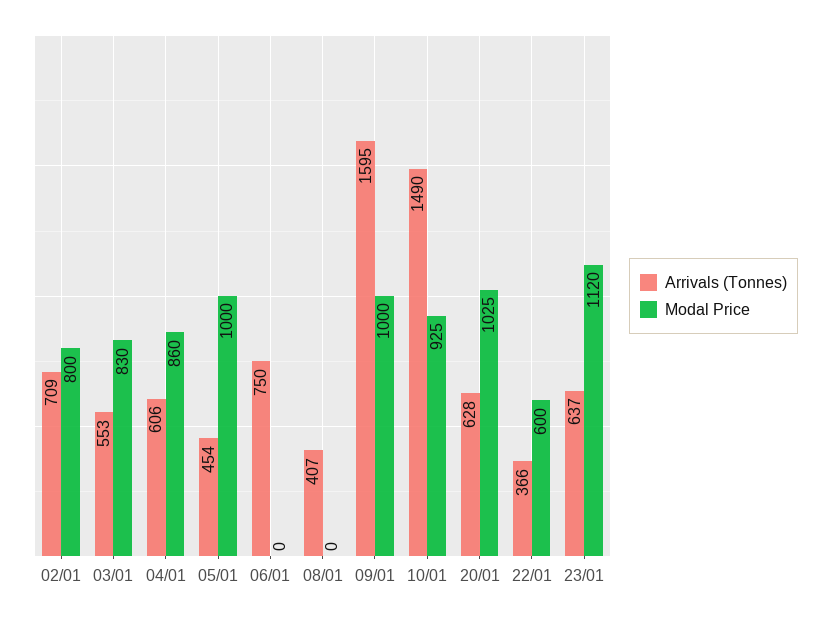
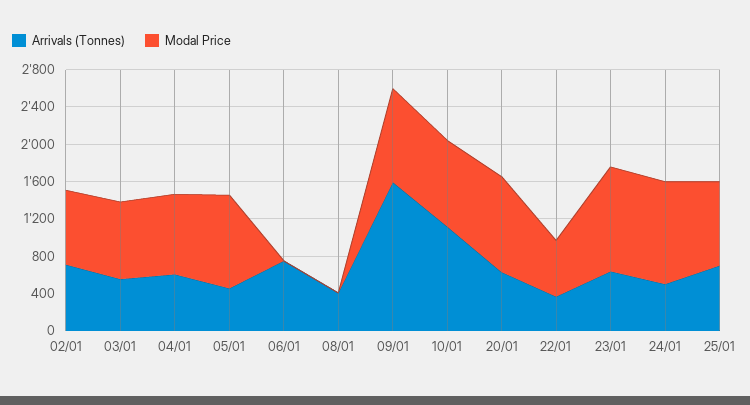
Arrivals (Tonnes), 10/01: 1490 -> 1100
Arrivals (Tonnes), 24/01: none -> 500
Modal Price, 24/01: none -> 1100
Arrivals (Tonnes), 25/01: none -> 700
Modal Price, 25/01: none -> 900

